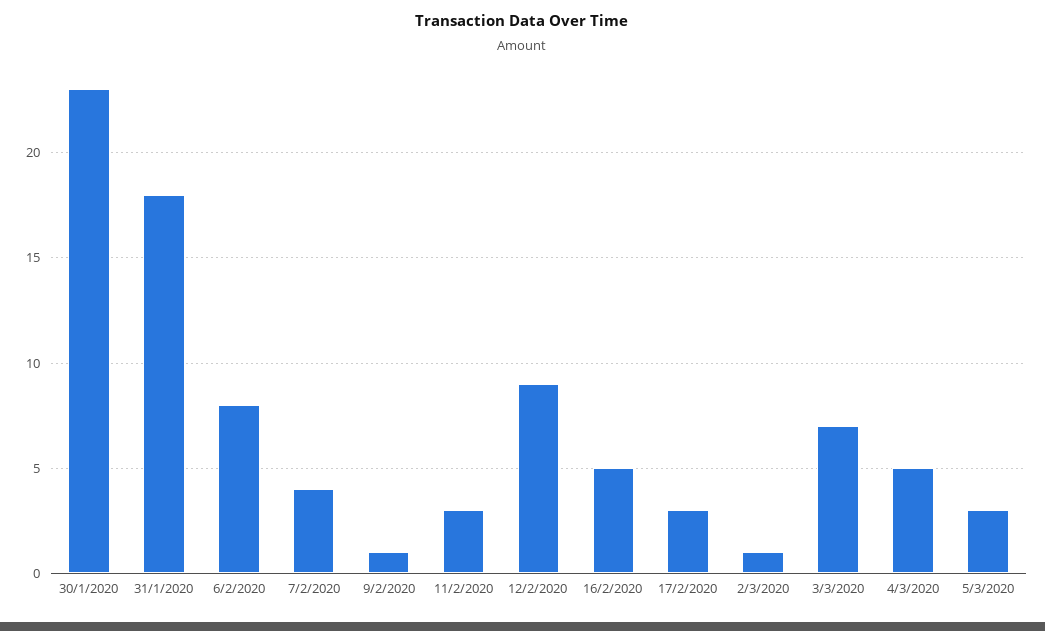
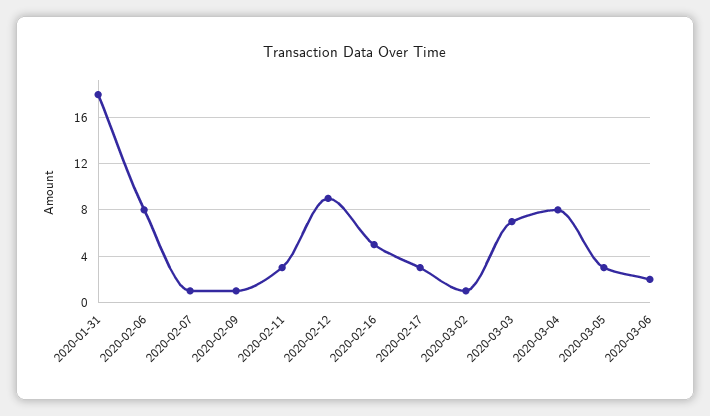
30/1/2020: 23 -> none
7/2/2020: 4 -> 1
4/3/2020: 5 -> 8
2020-03-06: none -> 2

